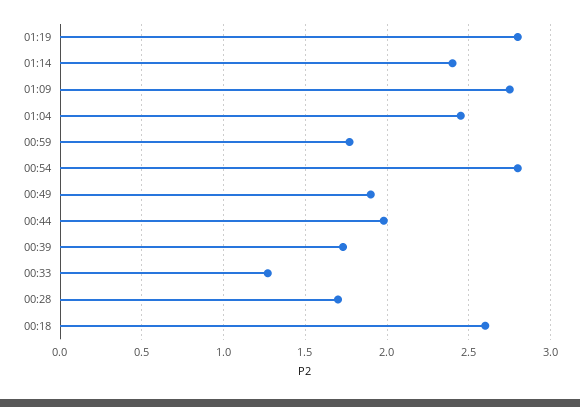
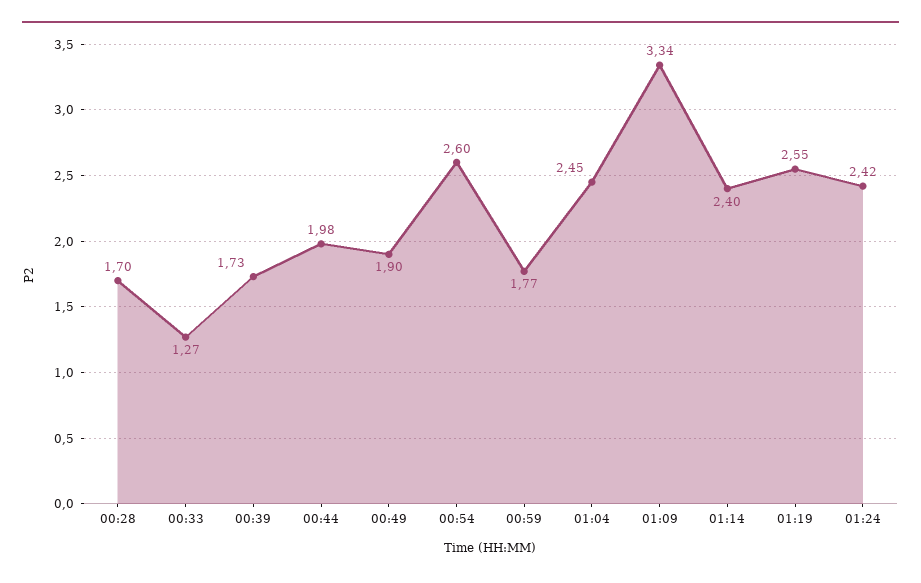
01:19: 2.8 -> 2.55
01:09: 2.75 -> 3.34
00:54: 2.8 -> 2.6
00:18: 2.6 -> none
01:24: none -> 2.42

